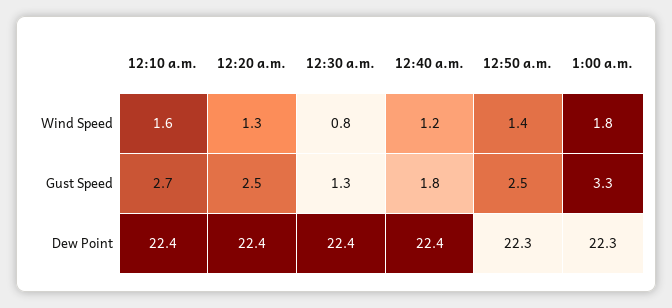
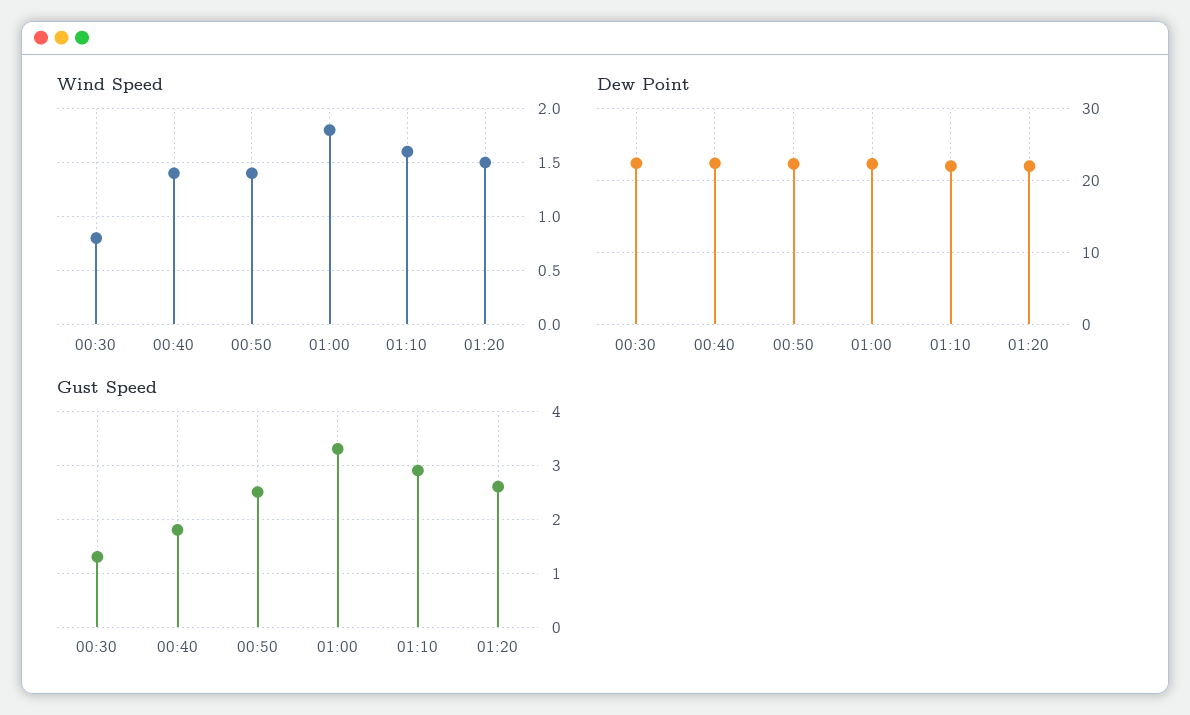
Wind Speed, 12:10 a.m.: 1.6 -> none
Wind Speed, 12:20 a.m.: 1.3 -> none
Wind Speed, 12:40 a.m.: 1.2 -> 1.4
Gust Speed, 12:10 a.m.: 2.7 -> none
Gust Speed, 12:20 a.m.: 2.5 -> none
Dew Point, 12:10 a.m.: 22.4 -> none
Dew Point, 12:20 a.m.: 22.4 -> none
Wind Speed, 01:10: none -> 1.6
Wind Speed, 01:20: none -> 1.5
Dew Point, 01:10: none -> 22
Dew Point, 01:20: none -> 22
Gust Speed, 01:10: none -> 3
Gust Speed, 01:20: none -> 2.5

